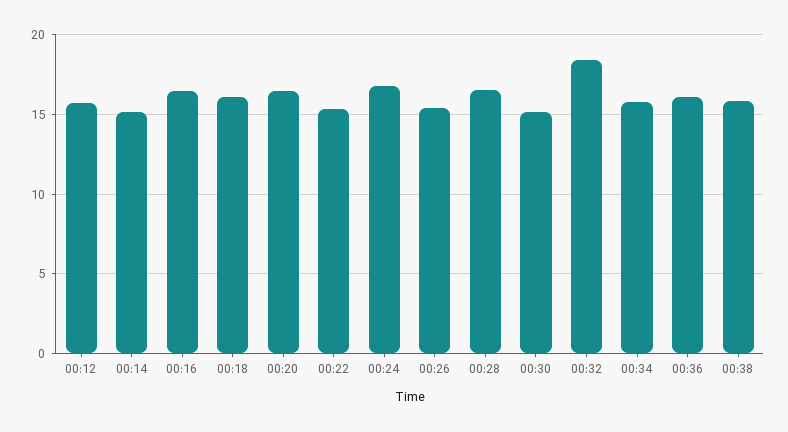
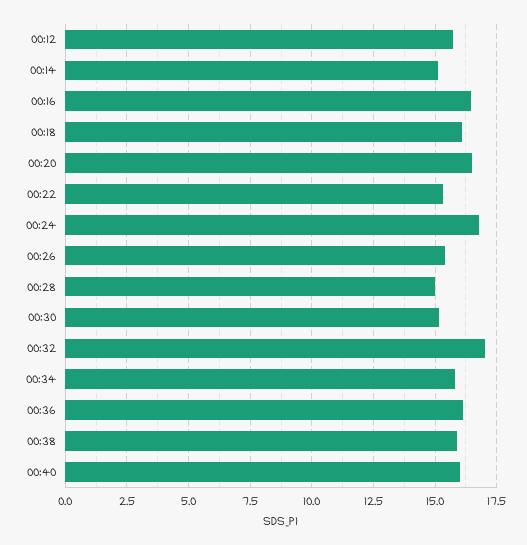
00:28: 16.5 -> 15
00:32: 18.5 -> 17
00:40: none -> 16

